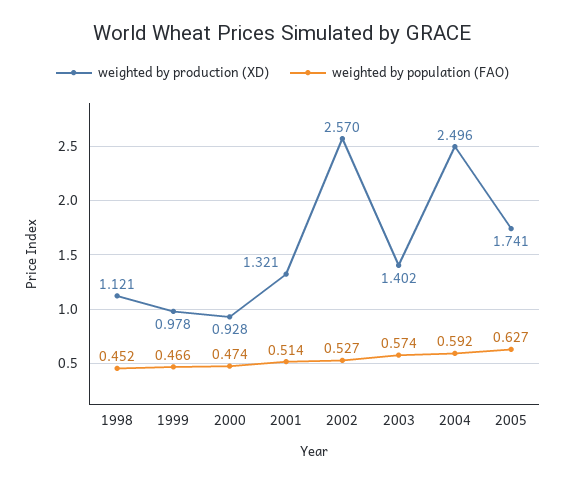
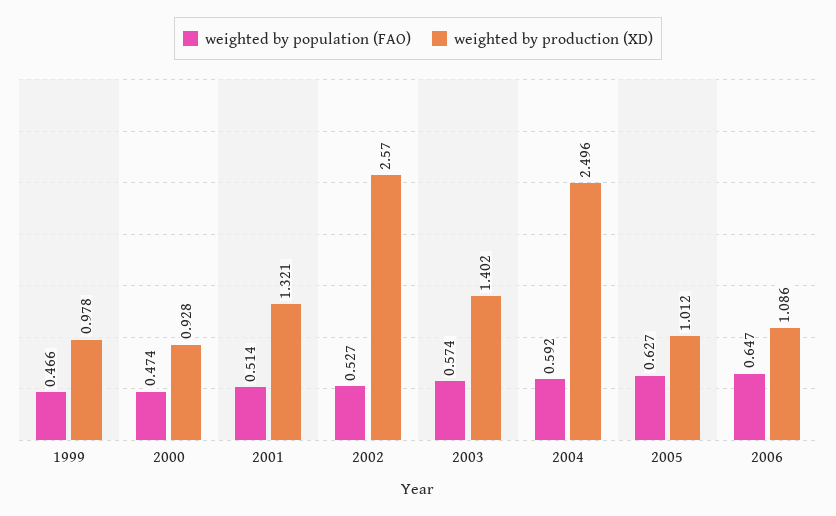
weighted by production (XD), 1998: 1.121 -> none
weighted by population (FAO), 1998: 0.452 -> none
weighted by production (XD), 2005: 1.741 -> 1.012
weighted by population (FAO), 2006: none -> 0.647
weighted by production (XD), 2006: none -> 1.086

